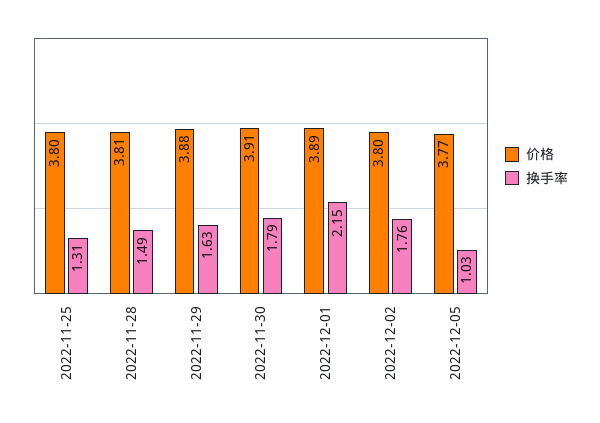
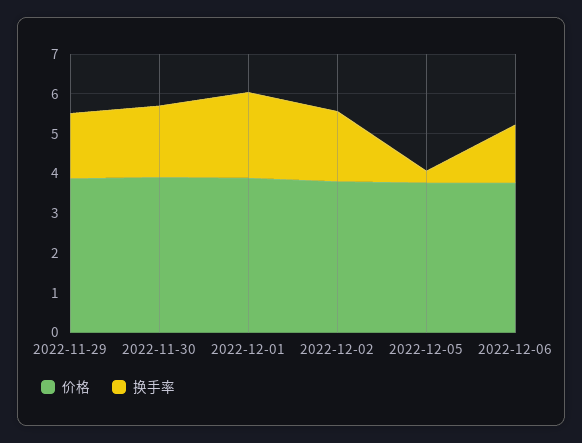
价格, 2022-11-25: 3.8 -> none
换手率, 2022-11-25: 1.31 -> none
价格, 2022-11-28: 3.81 -> none
换手率, 2022-11-28: 1.49 -> none
换手率, 2022-12-05: 1.03 -> 0.25
价格, 2022-12-06: none -> 3.75
换手率, 2022-12-06: none -> 1.5

